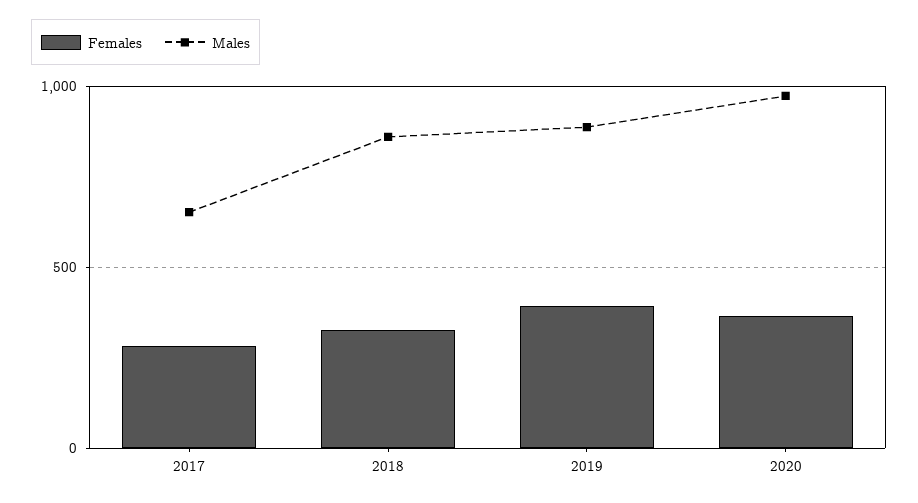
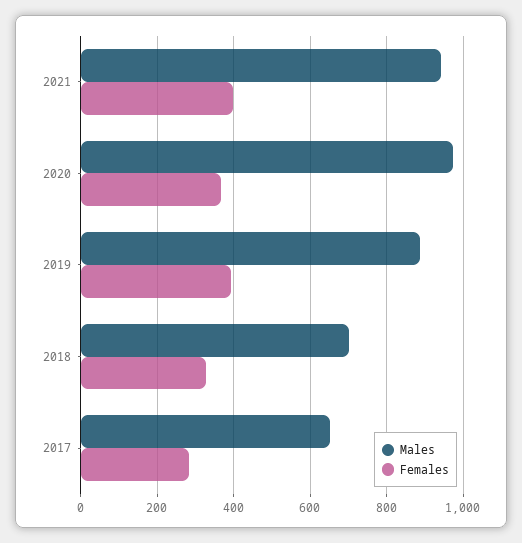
Males, 2018: 850 -> 700
Males, 2021: none -> 940
Females, 2021: none -> 400

